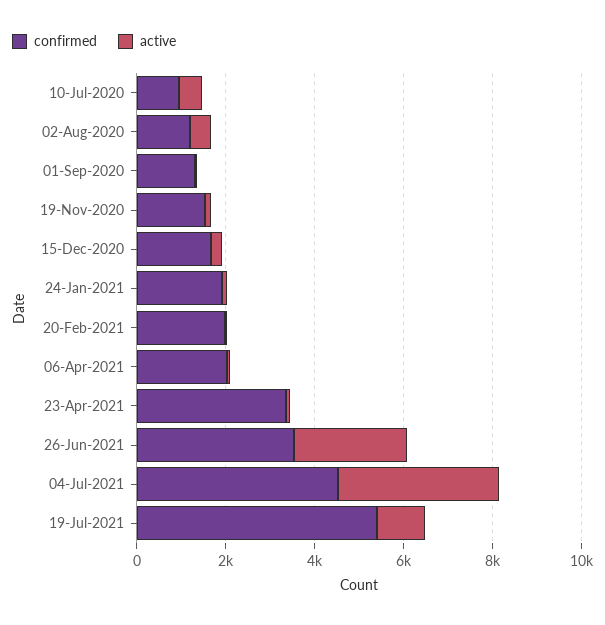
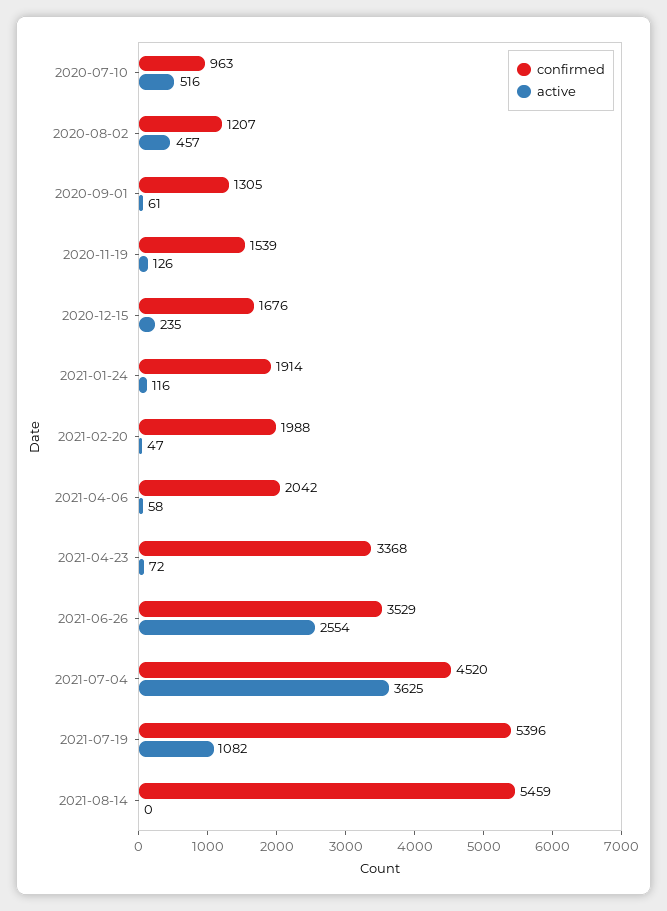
confirmed, 2021-08-14: none -> 5459
active, 2021-08-14: none -> 0

